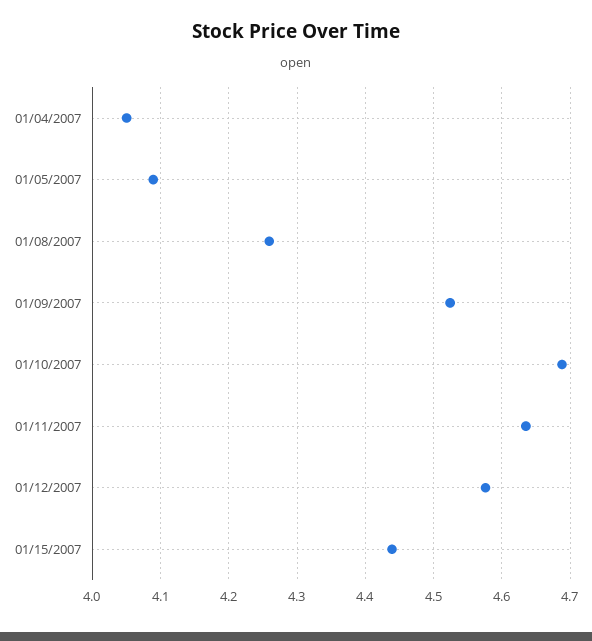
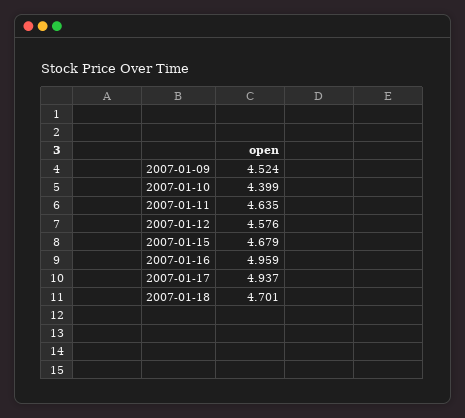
01/04/2007: 4.05 -> none
01/05/2007: 4.09 -> none
01/08/2007: 4.26 -> none
01/10/2007: 4.69 -> 4.399
01/15/2007: 4.44 -> 4.679
2007-01-16: none -> 4.959
2007-01-17: none -> 4.937
2007-01-18: none -> 4.701

